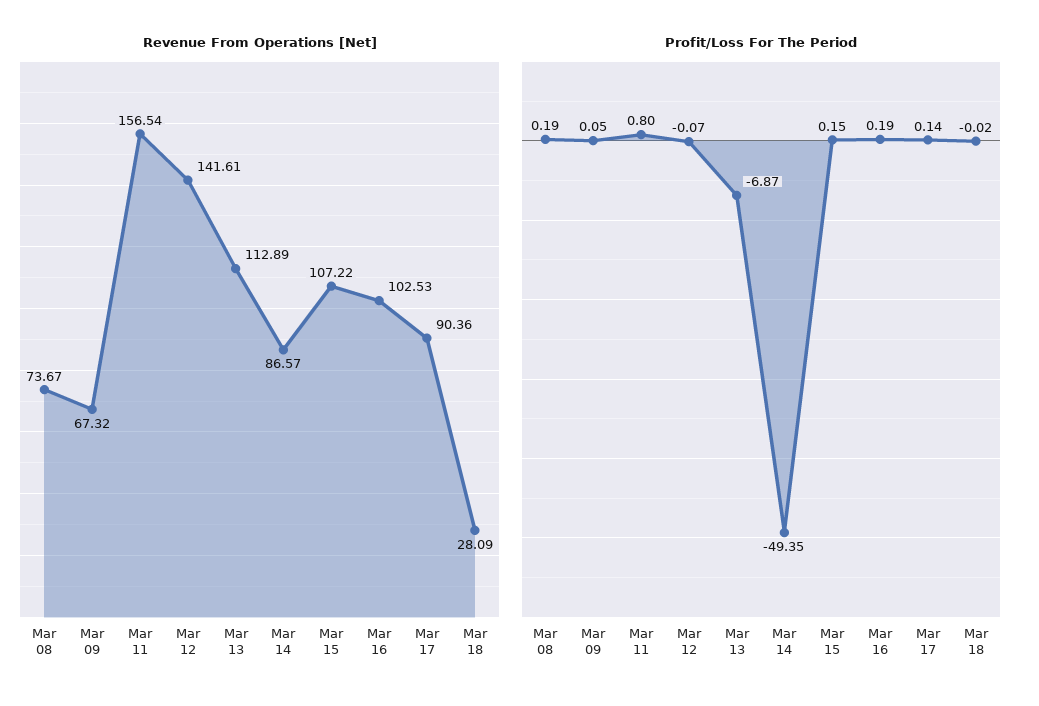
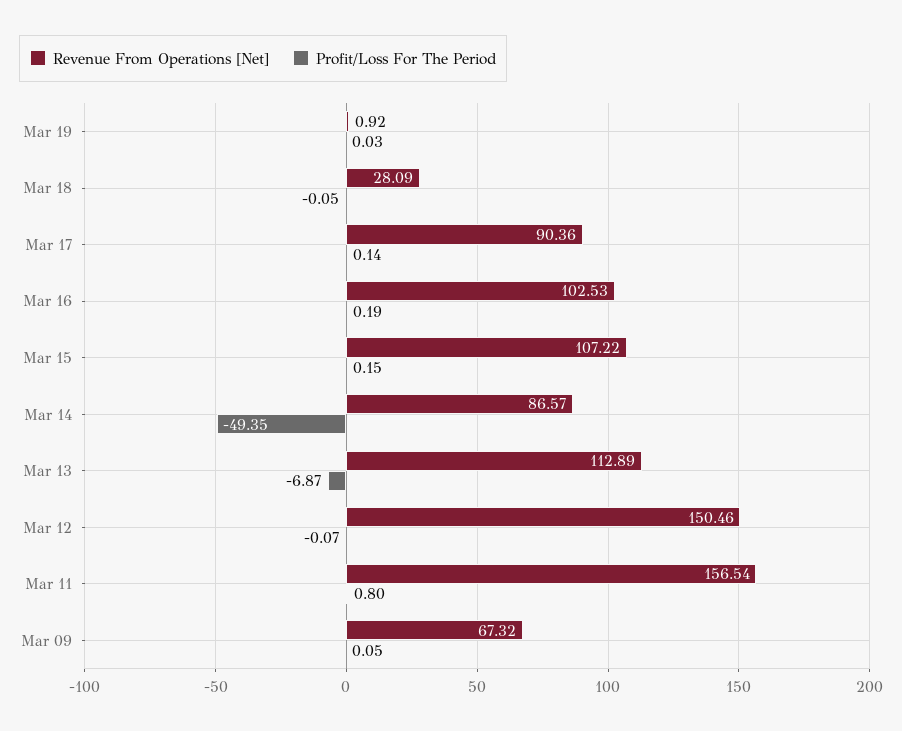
Revenue From Operations [Net], Mar 08: 73.67 -> none
Revenue From Operations [Net], Mar 12: 141.61 -> 150.46
Profit/Loss For The Period, Mar 08: 0.19 -> none
Profit/Loss For The Period, Mar 18: -0.02 -> -0.05
Revenue From Operations [Net], Mar 19: none -> 0.92
Profit/Loss For The Period, Mar 19: none -> 0.03

